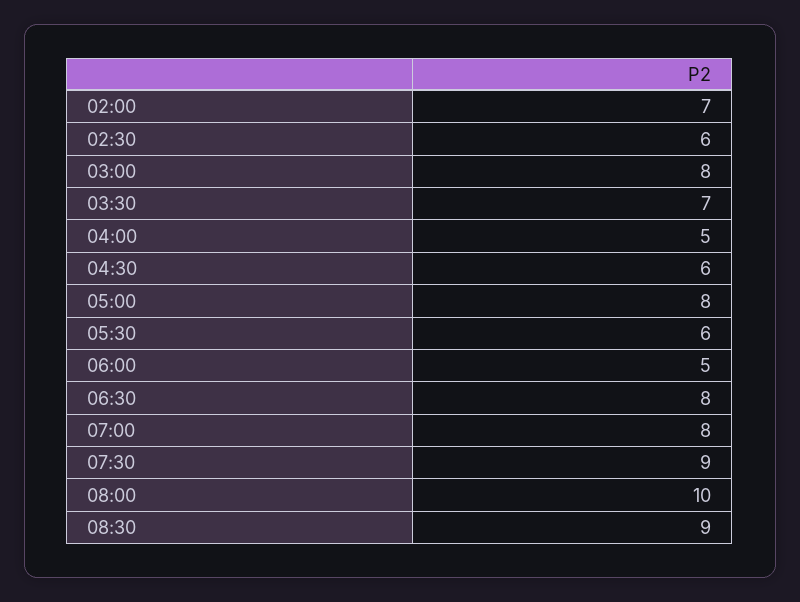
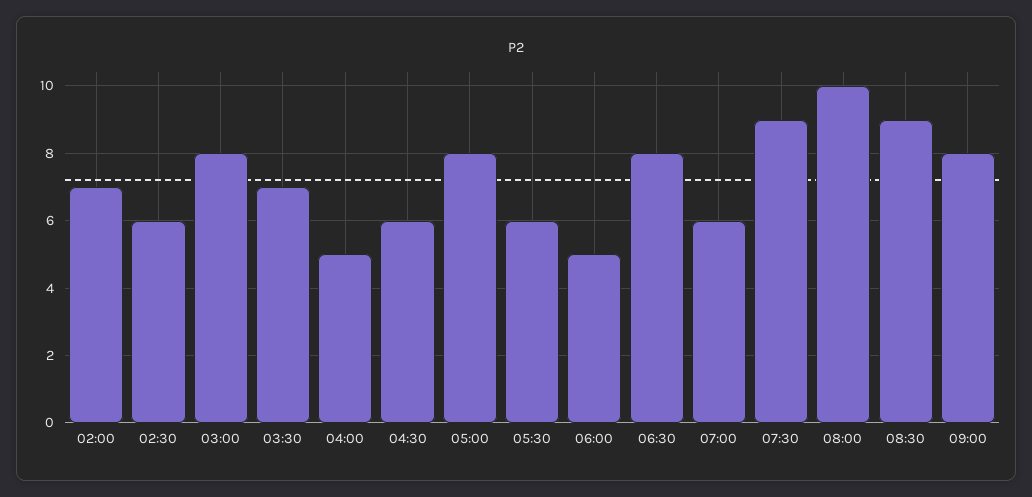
07:00: 8 -> 6
09:00: none -> 8

